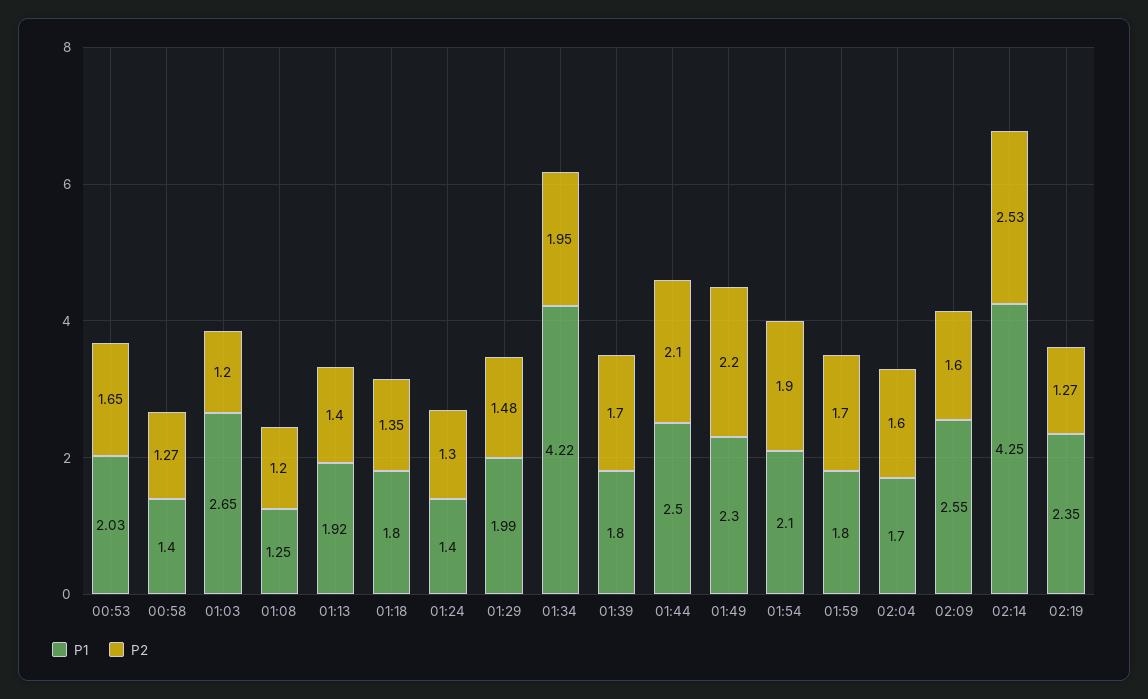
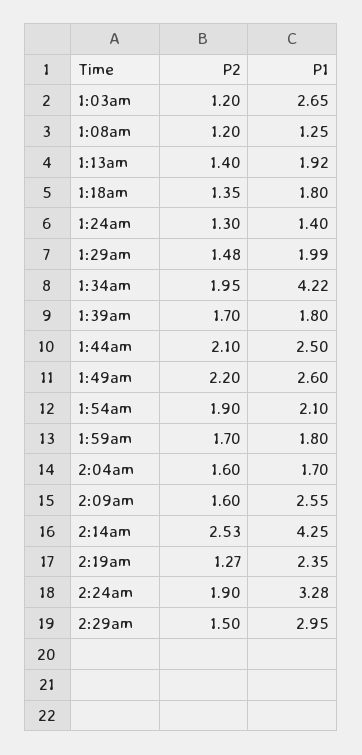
P1, 00:53: 2.03 -> none
P2, 00:53: 1.65 -> none
P1, 00:58: 1.4 -> none
P2, 00:58: 1.27 -> none
P1, 01:49: 2.3 -> 2.6
P2, 2:24am: none -> 1.9
P1, 2:24am: none -> 3.28
P2, 2:29am: none -> 1.5
P1, 2:29am: none -> 2.95

